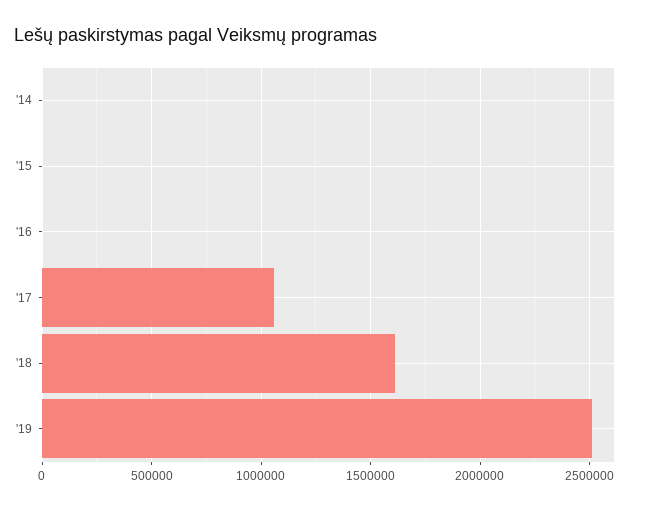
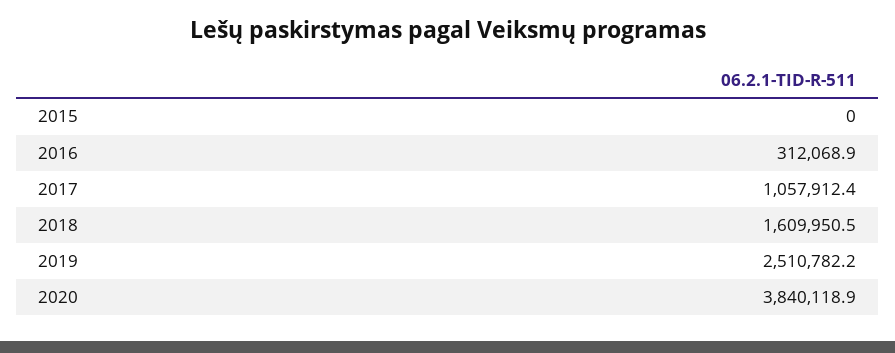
'14: 0 -> none
'16: 0 -> 312068.9
2020: none -> 3840118.9

